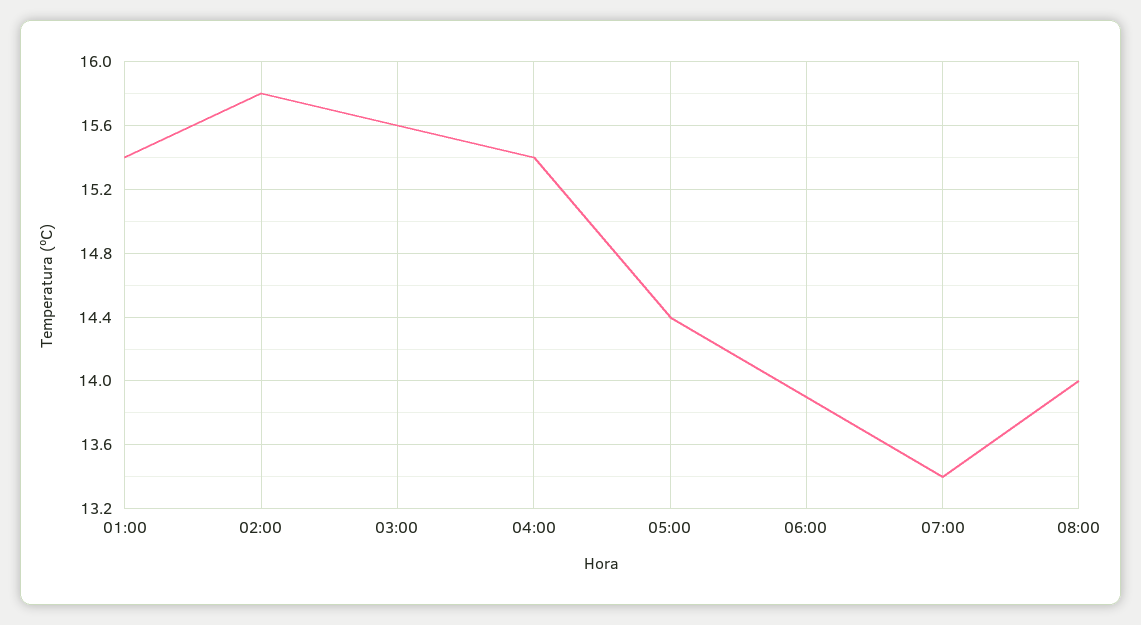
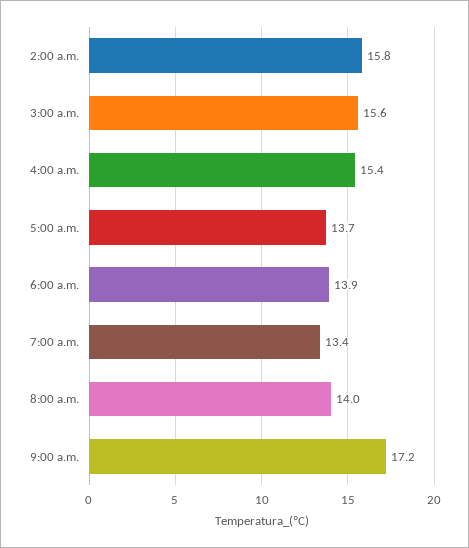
01:00: 15.4 -> none
05:00: 14.4 -> 13.7
9:00 a.m.: none -> 17.2

